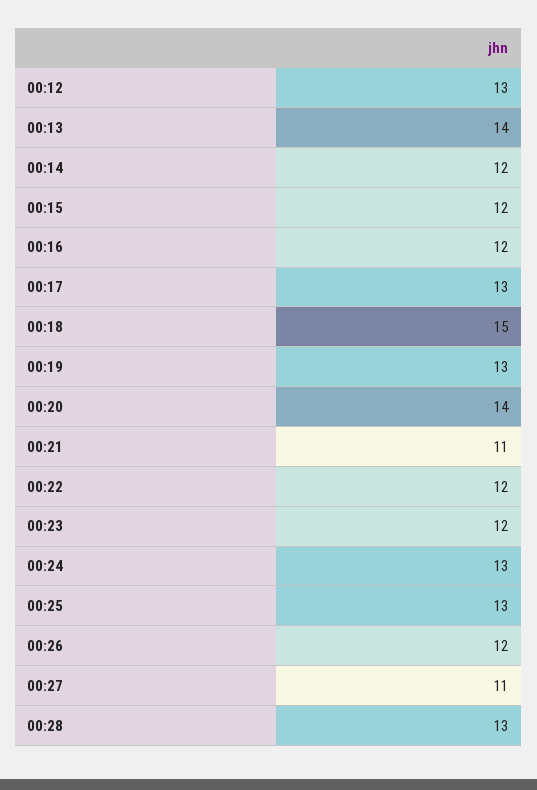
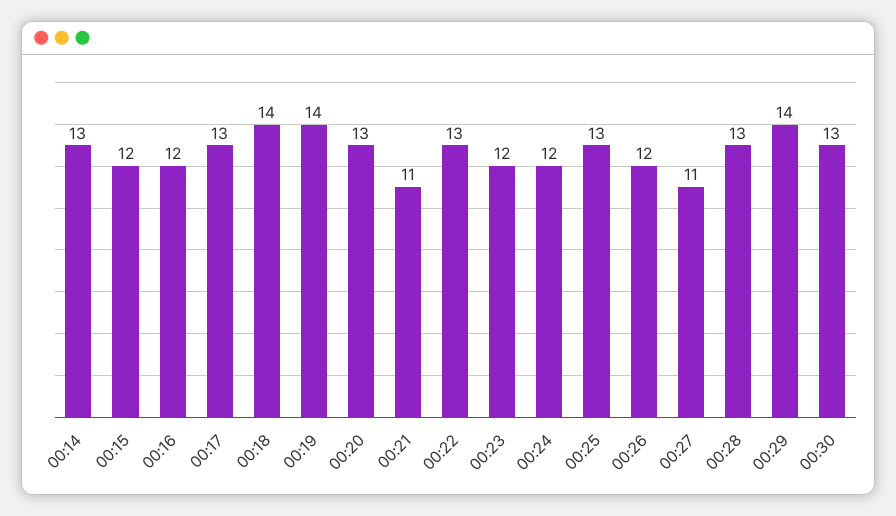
00:12: 13 -> none
00:13: 14 -> none
00:14: 12 -> 13
00:18: 15 -> 14
00:19: 13 -> 14
00:20: 14 -> 13
00:22: 12 -> 13
00:24: 13 -> 12
00:29: none -> 14
00:30: none -> 13

